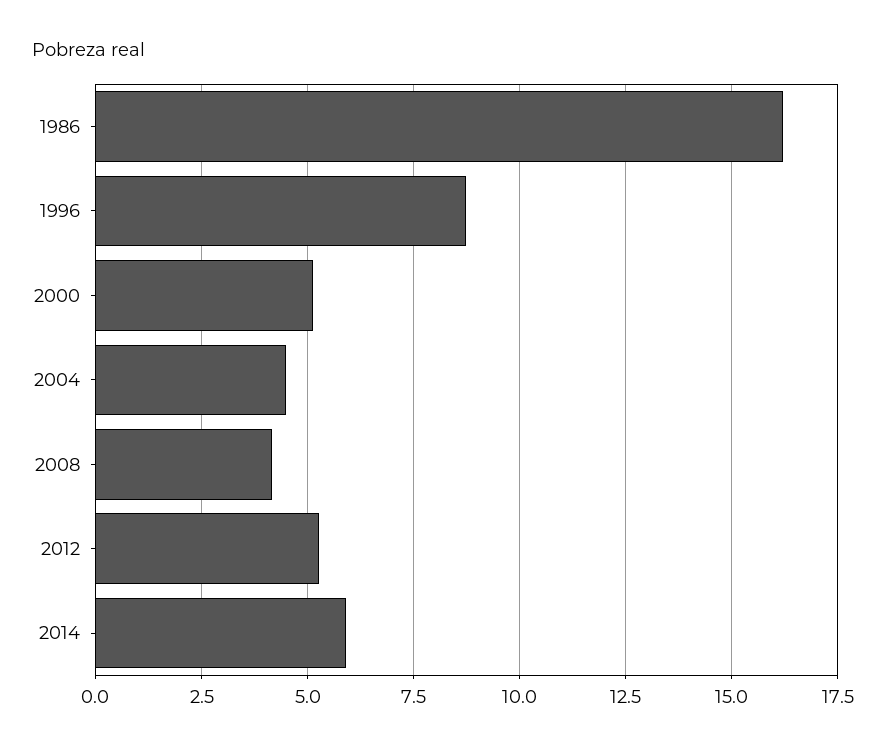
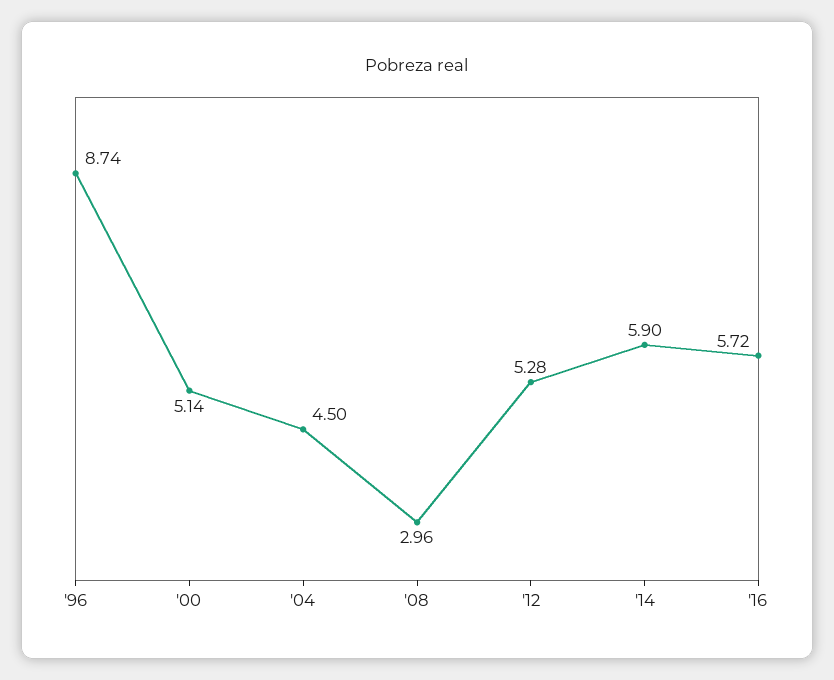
1986: 16.25 -> none
2008: 4.25 -> 2.96
'16: none -> 5.72

